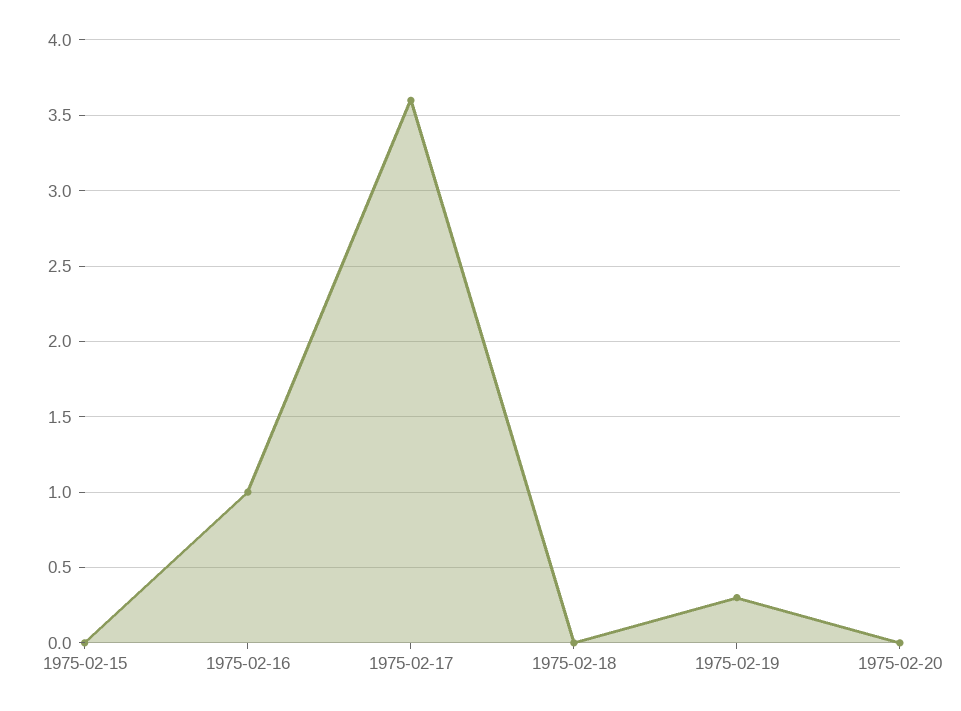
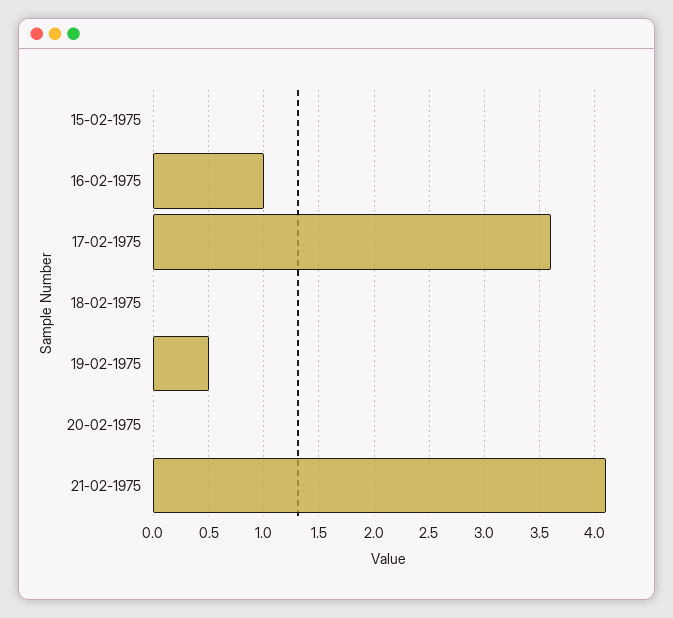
1975-02-19: 0.3 -> 0.5
21-02-1975: none -> 4.1

